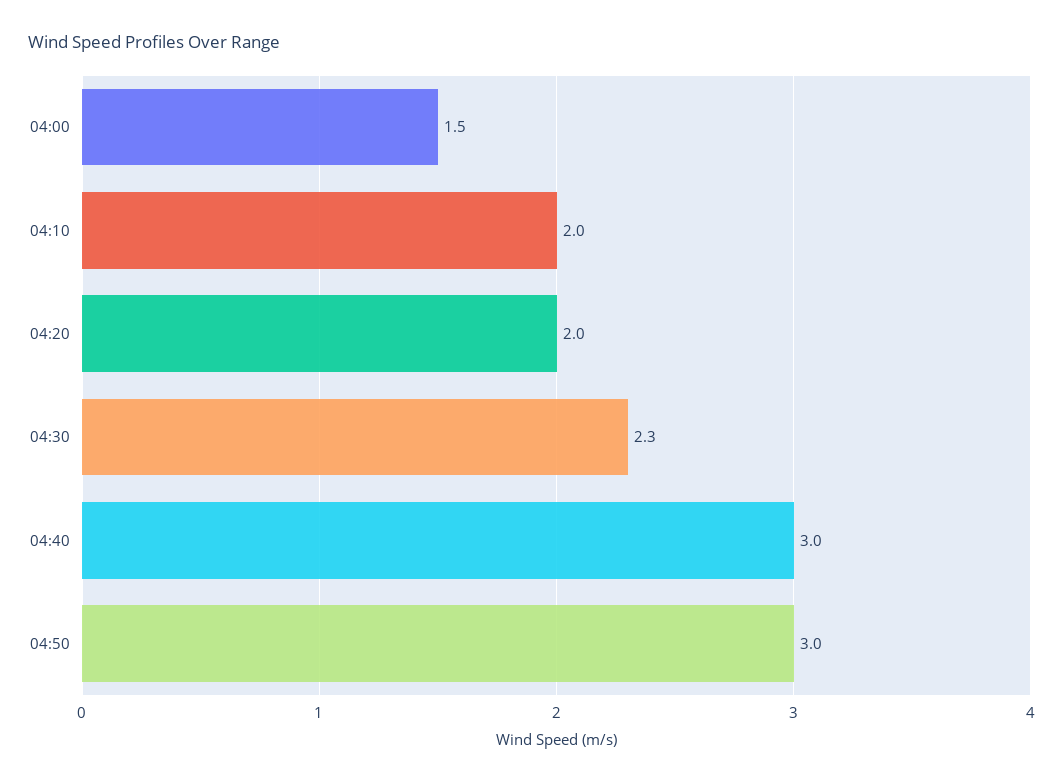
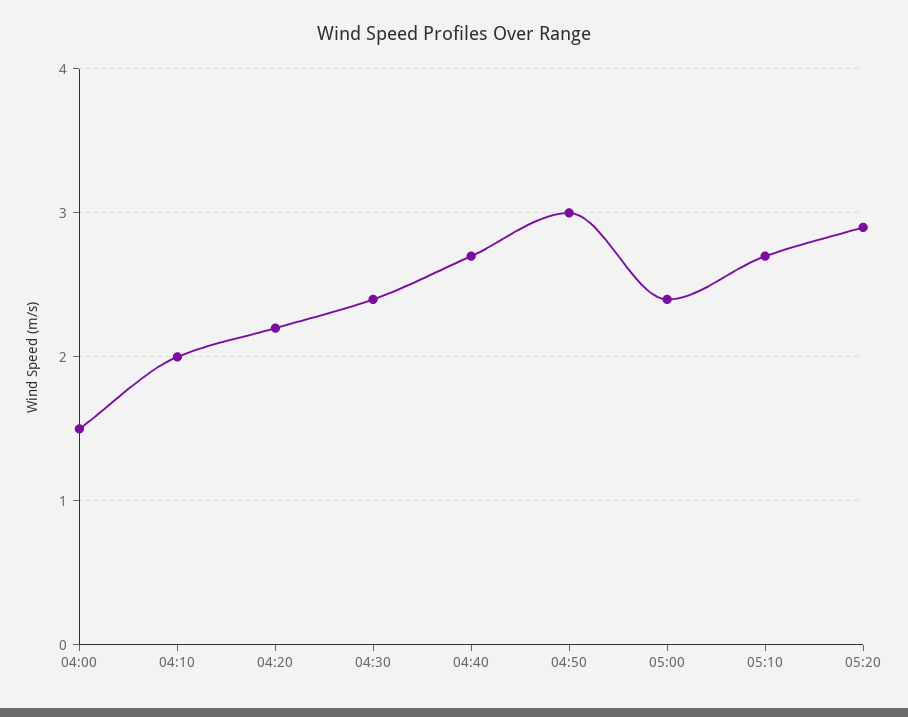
04:20: 2 -> 2.2
04:30: 2.3 -> 2.4
04:40: 3 -> 2.7
05:00: none -> 2.4
05:10: none -> 2.7
05:20: none -> 2.9

